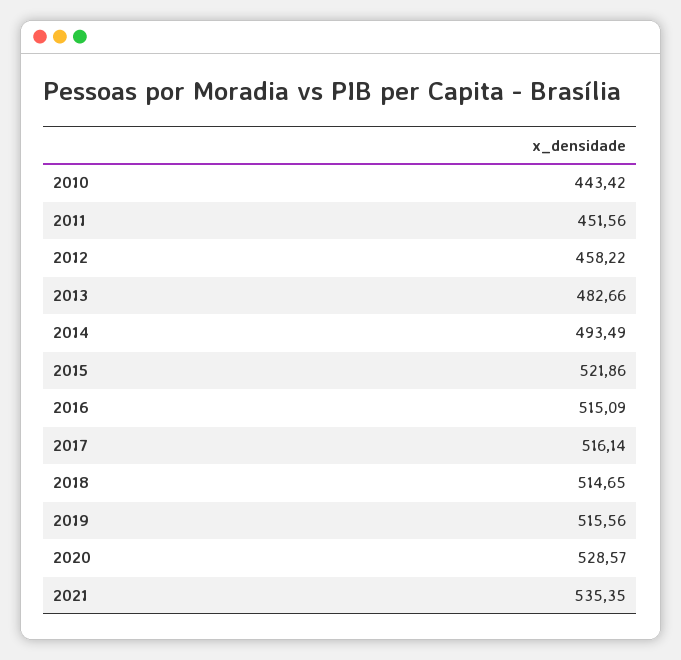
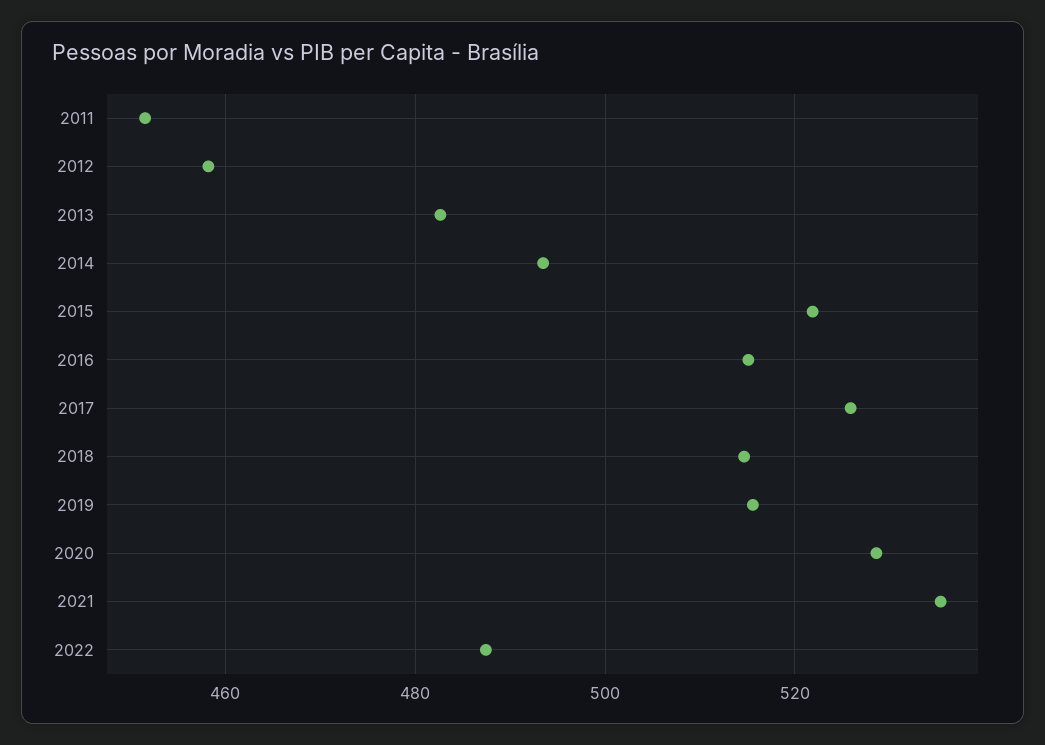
2010: 443.42 -> none
2017: 516.14 -> 526
2022: none -> 488

